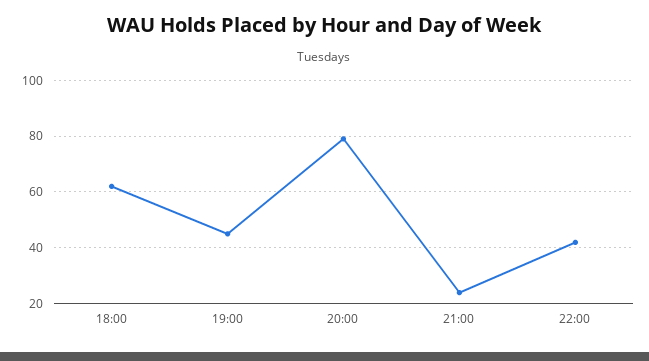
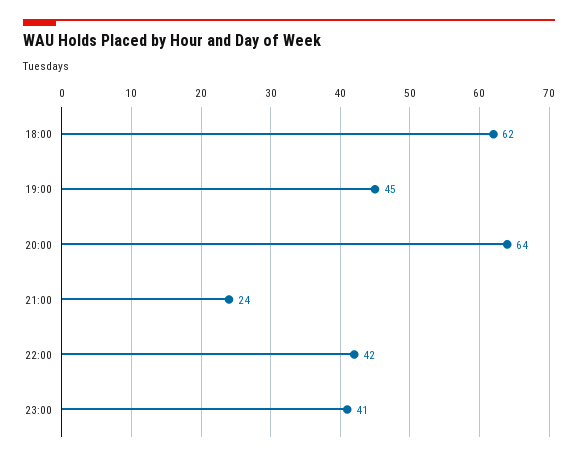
20:00: 80 -> 64
23:00: none -> 41

